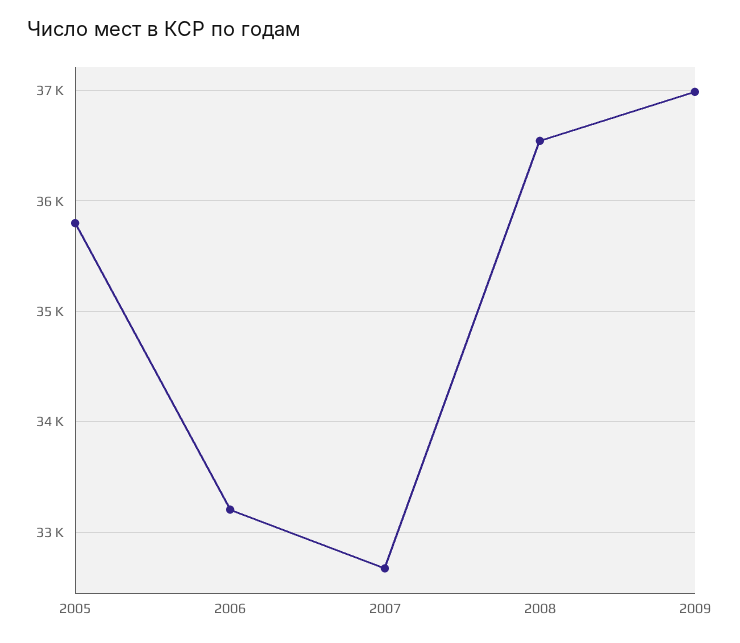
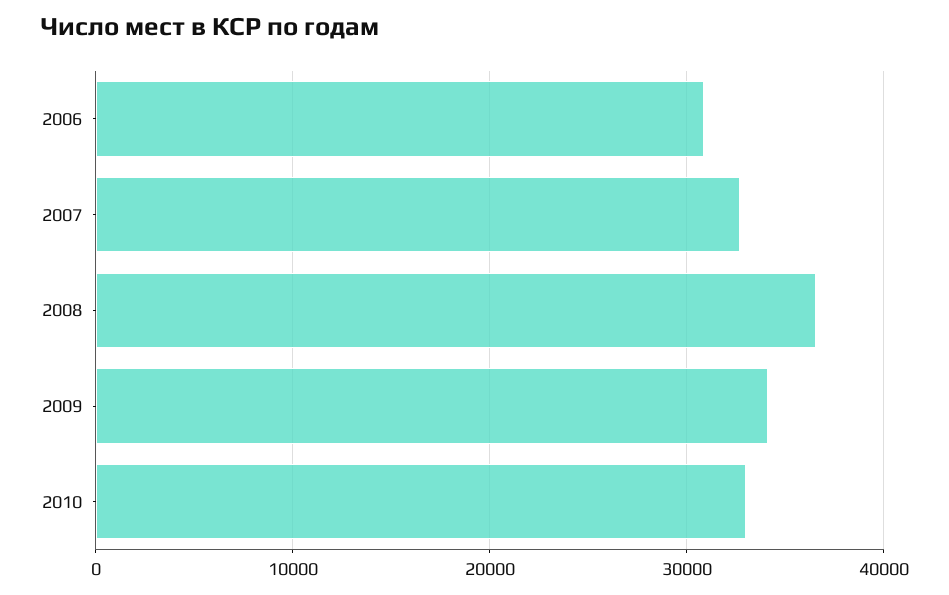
2005: 35800 -> none
2006: 33200 -> 31000
2009: 37000 -> 34000
2010: none -> 33000

